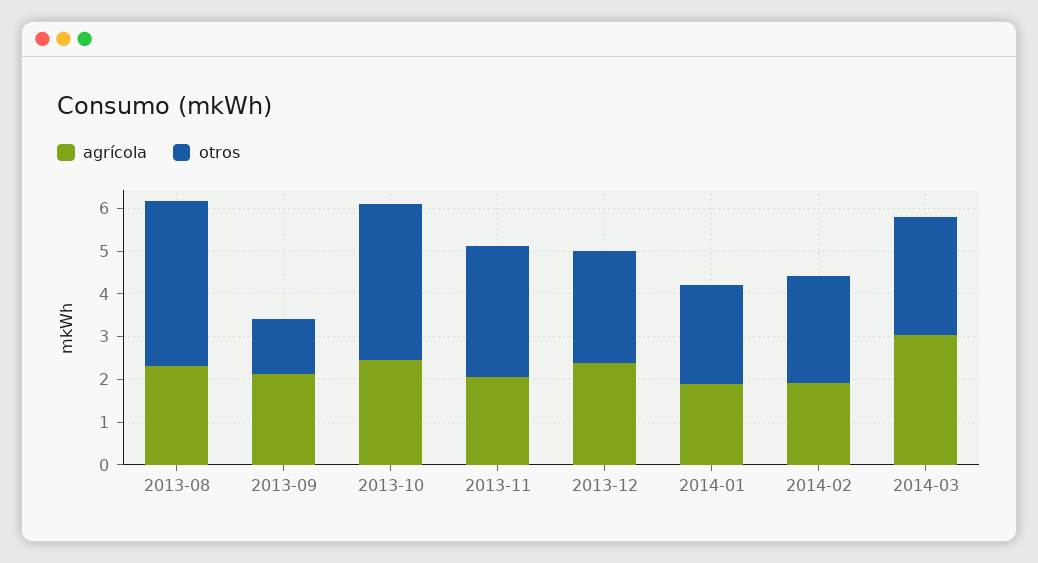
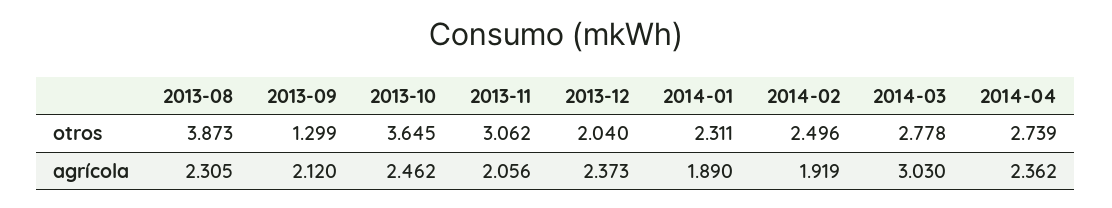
otros, 2013-12: 2.6 -> 2.04
otros, 2014-04: none -> 2.739
agrícola, 2014-04: none -> 2.362

